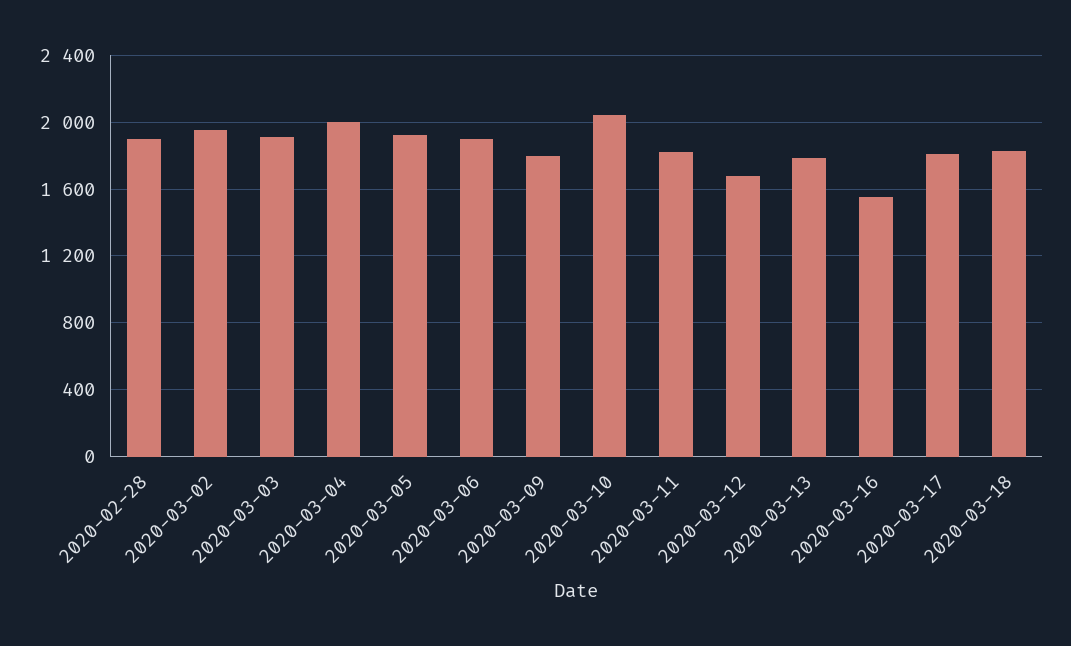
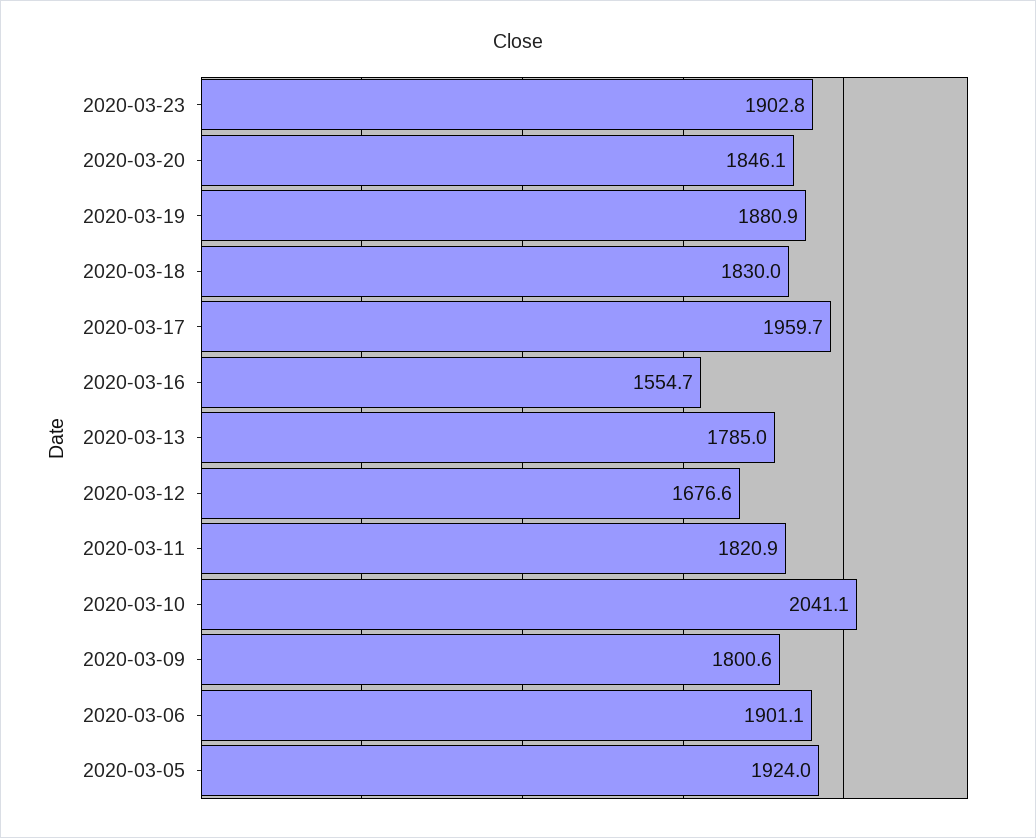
2020-02-28: 1900 -> none
2020-03-02: 1950 -> none
2020-03-03: 1900 -> none
2020-03-04: 2000 -> none
2020-03-17: 1800 -> 1959.7
2020-03-23: none -> 1902.8
2020-03-20: none -> 1846.1
2020-03-19: none -> 1880.9

